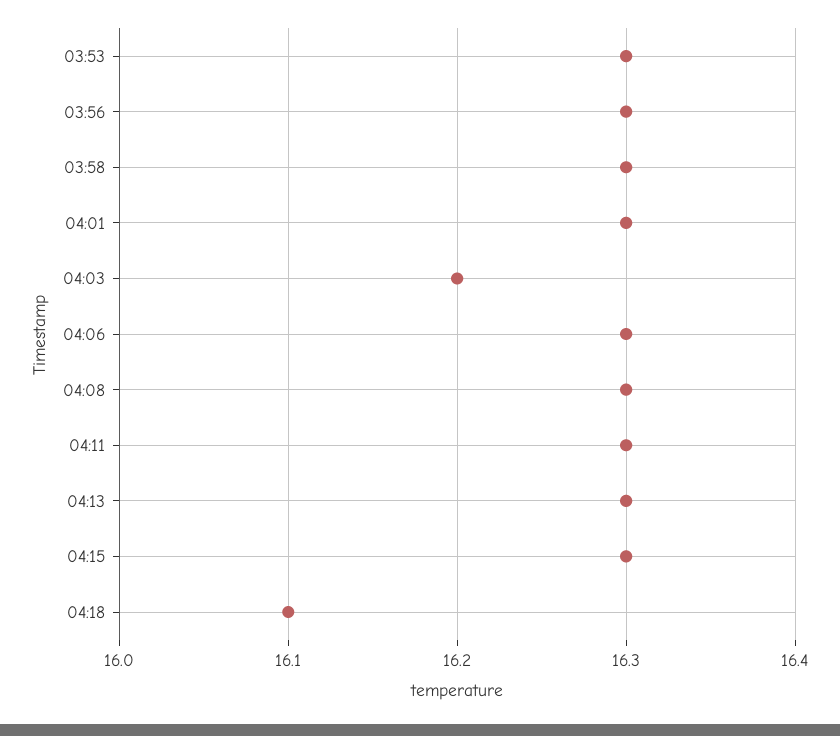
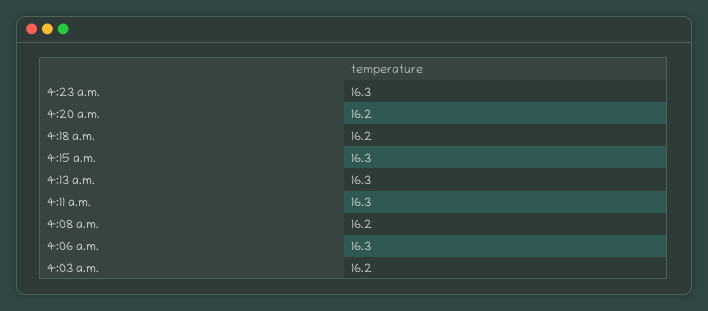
03:53: 16.3 -> none
03:56: 16.3 -> none
03:58: 16.3 -> none
04:01: 16.3 -> none
04:08: 16.3 -> 16.2
04:18: 16.1 -> 16.2
4:23 a.m.: none -> 16.3
4:20 a.m.: none -> 16.2

